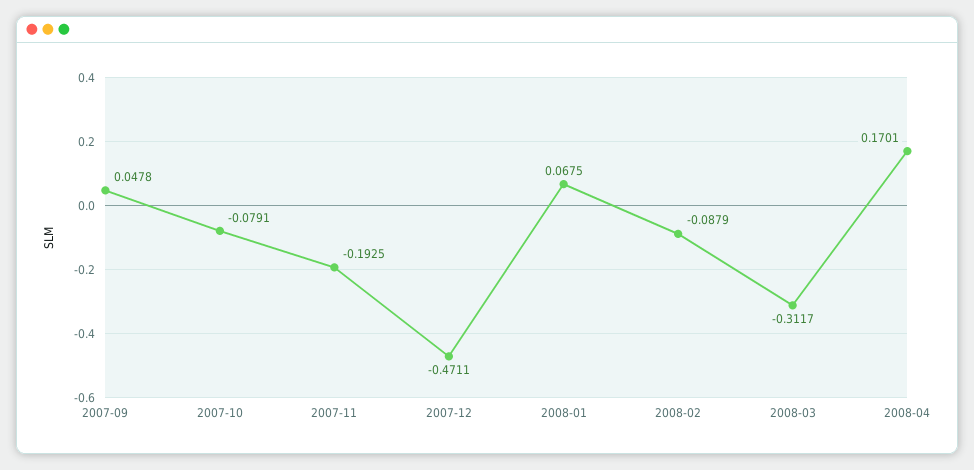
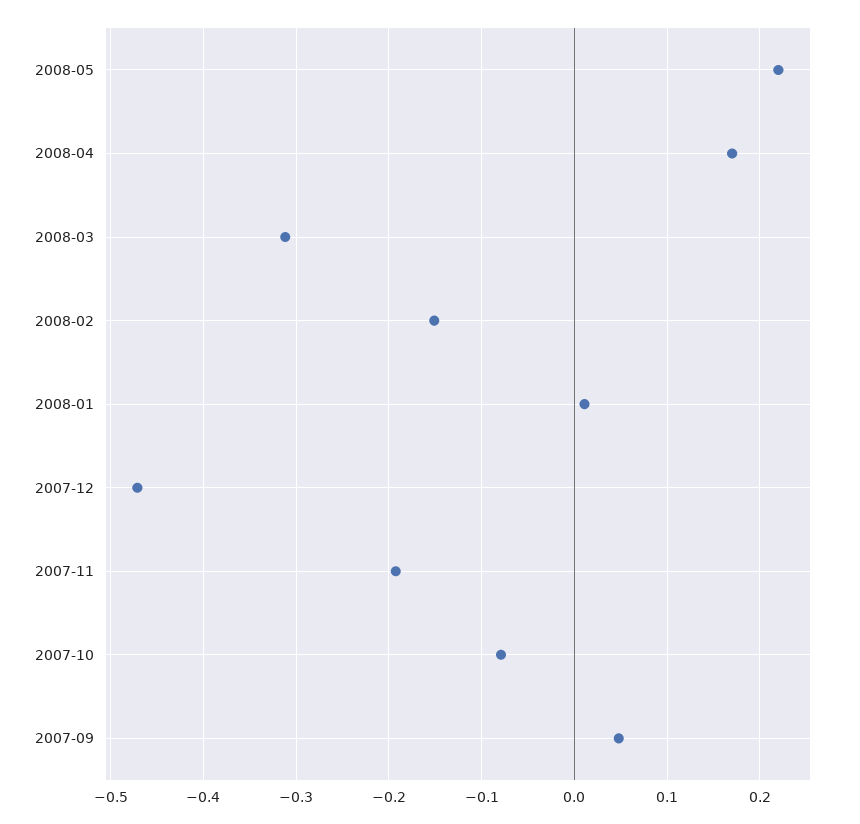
2008-01: 0.0675 -> 0.01
2008-02: -0.0879 -> -0.15
2008-05: none -> 0.22

